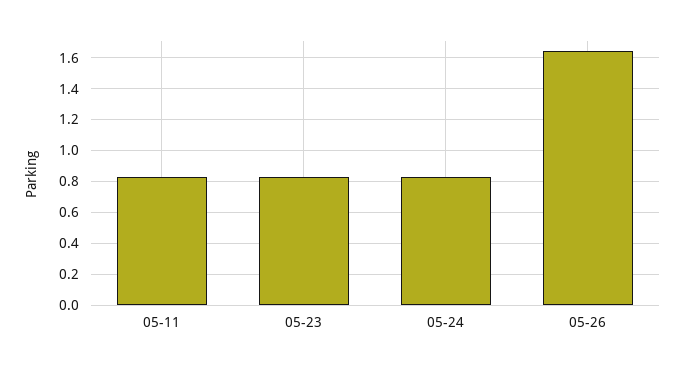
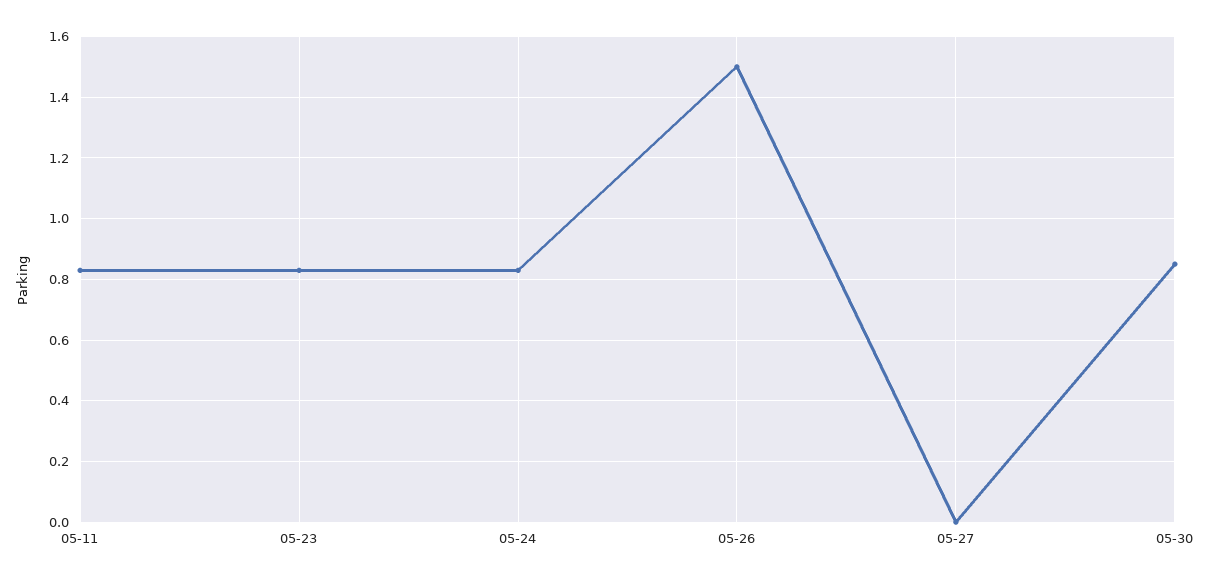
05-26: 1.65 -> 1.5
05-27: none -> 0
05-30: none -> 0.85

